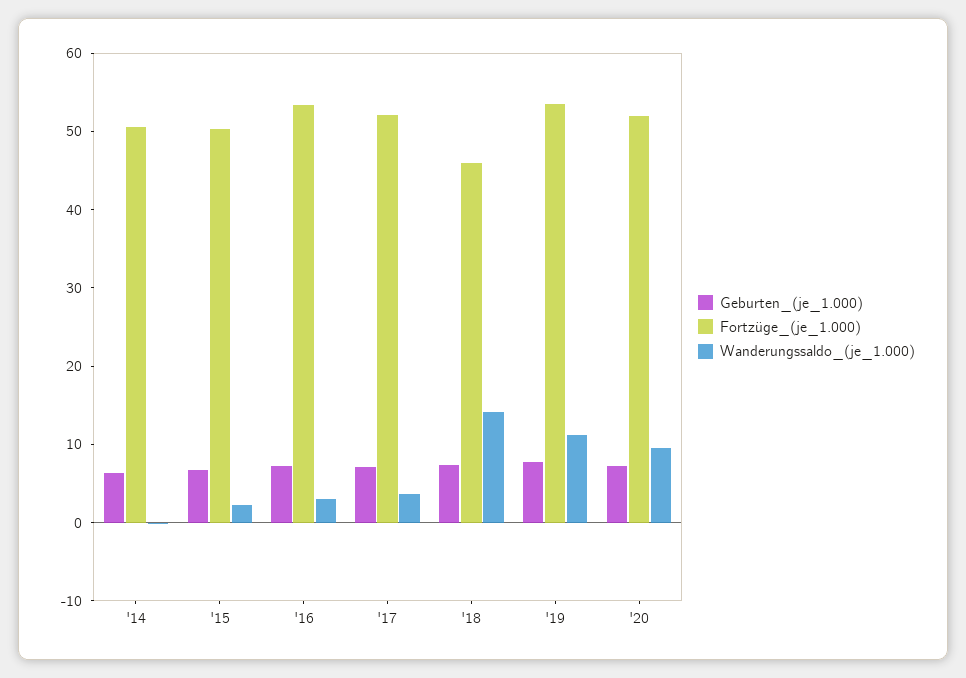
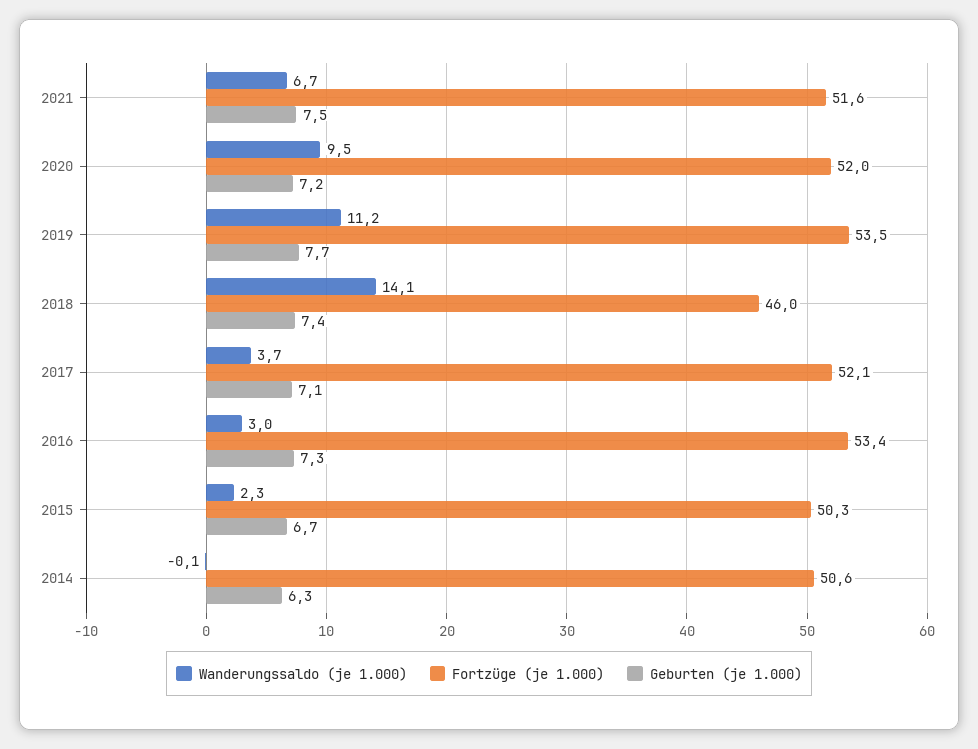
Wanderungssaldo_(je_1.000), 2021: none -> 6.7
Fortzüge_(je_1.000), 2021: none -> 51.6
Geburten_(je_1.000), 2021: none -> 7.5

